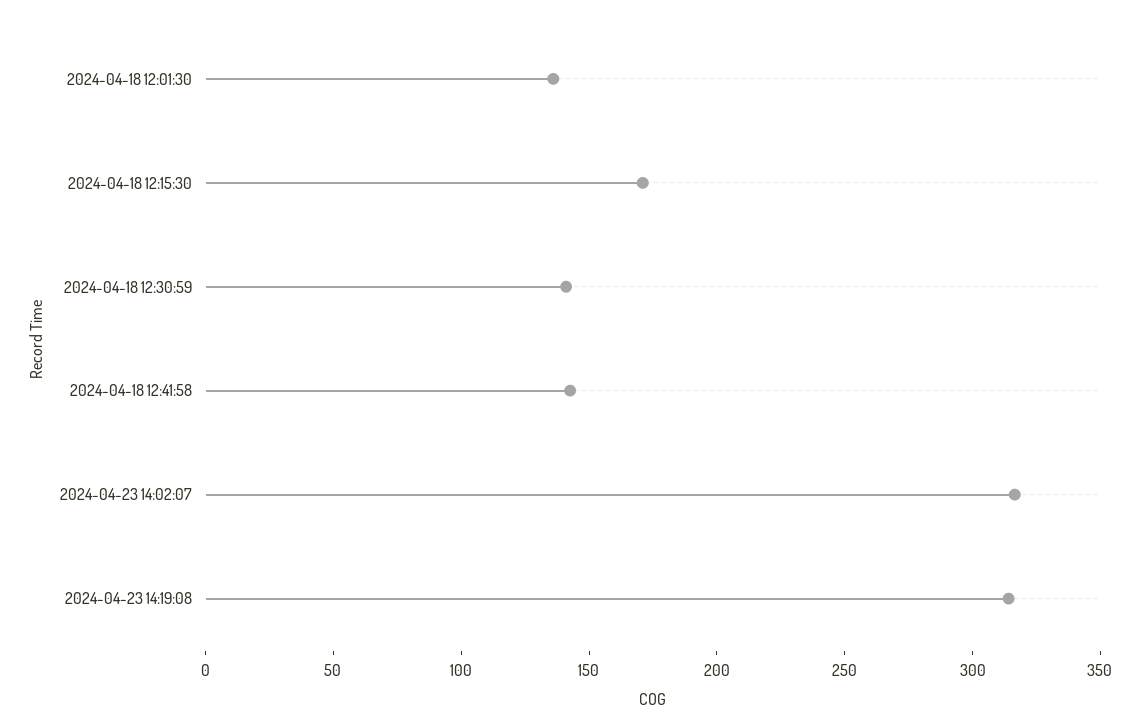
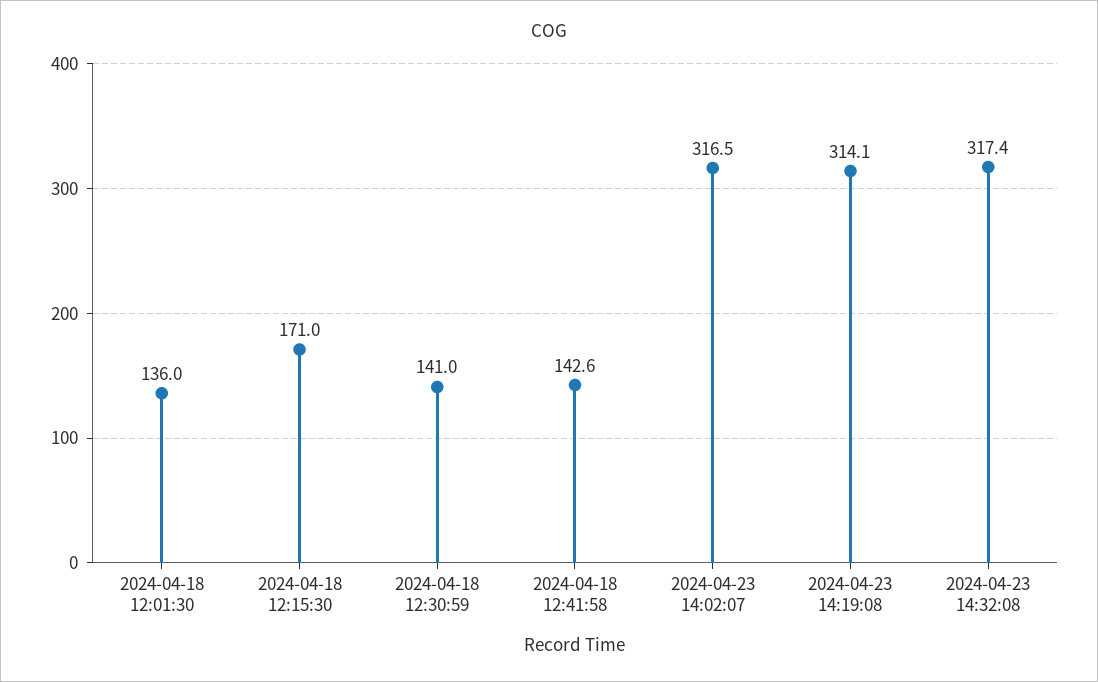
2024-04-23 14:32:08: none -> 317.4

